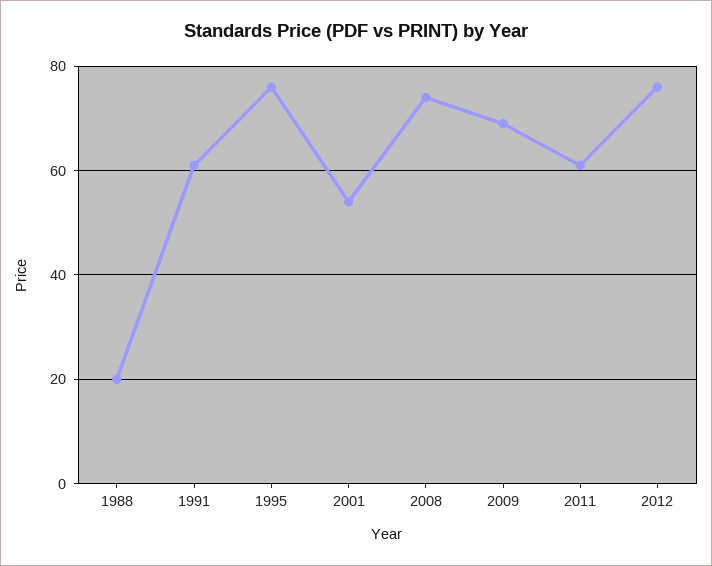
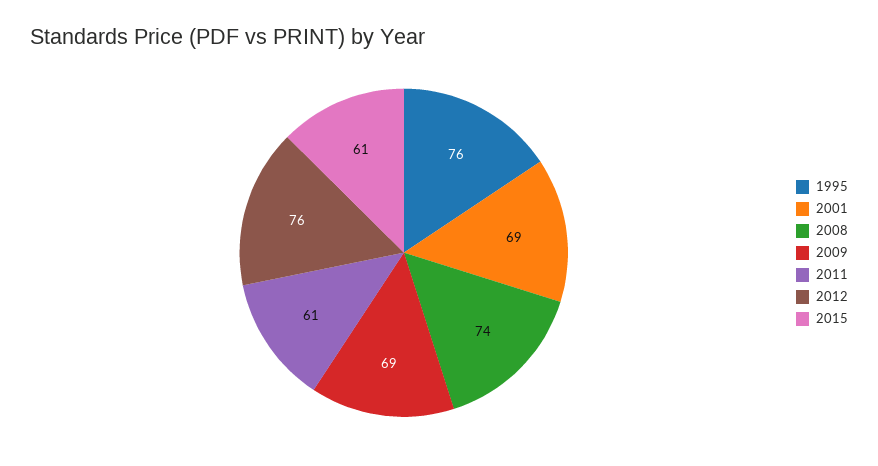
1988: 20 -> none
1991: 60 -> none
2001: 55 -> 69
2015: none -> 61

